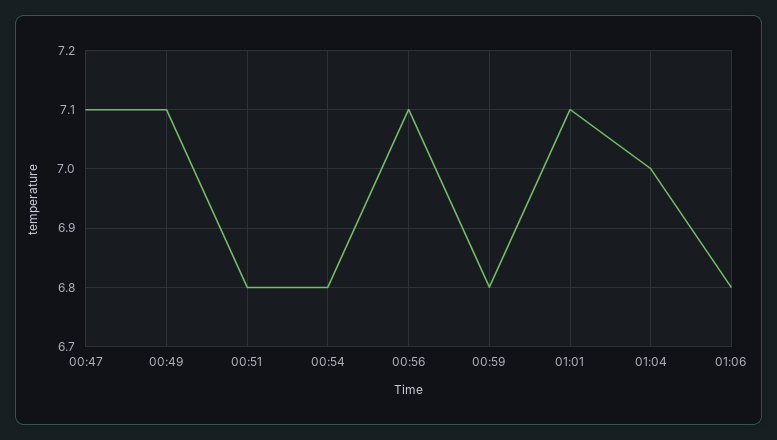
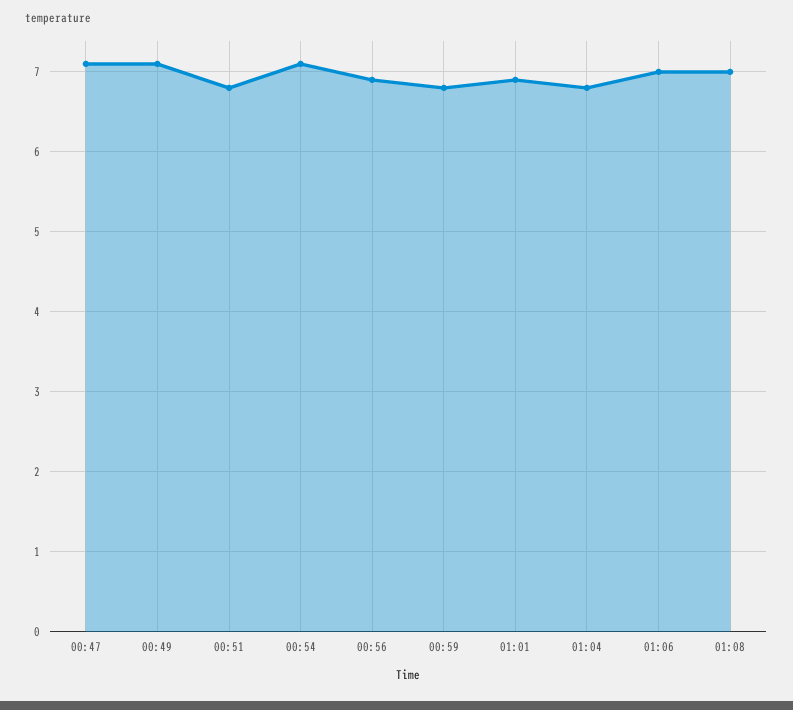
00:54: 6.8 -> 7.1
00:56: 7.1 -> 6.9
01:01: 7.1 -> 6.9
01:04: 7 -> 6.8
01:06: 6.8 -> 7
01:08: none -> 7

